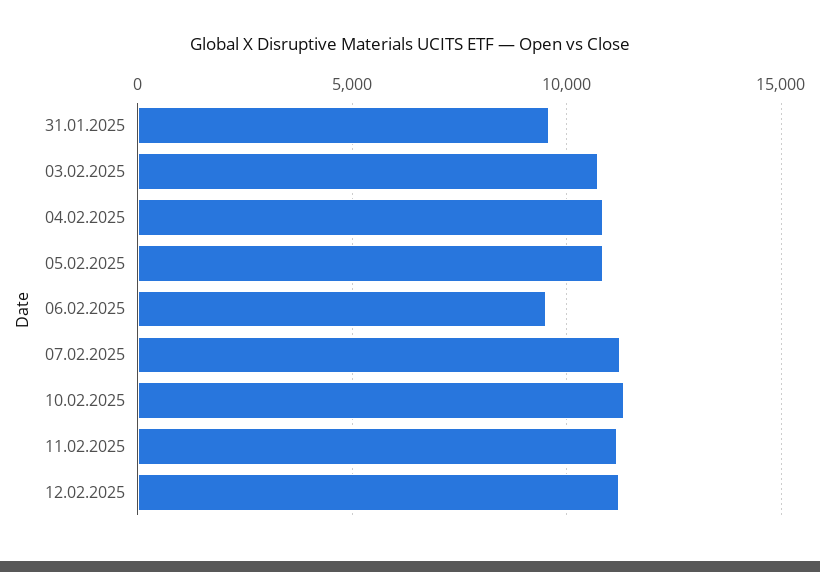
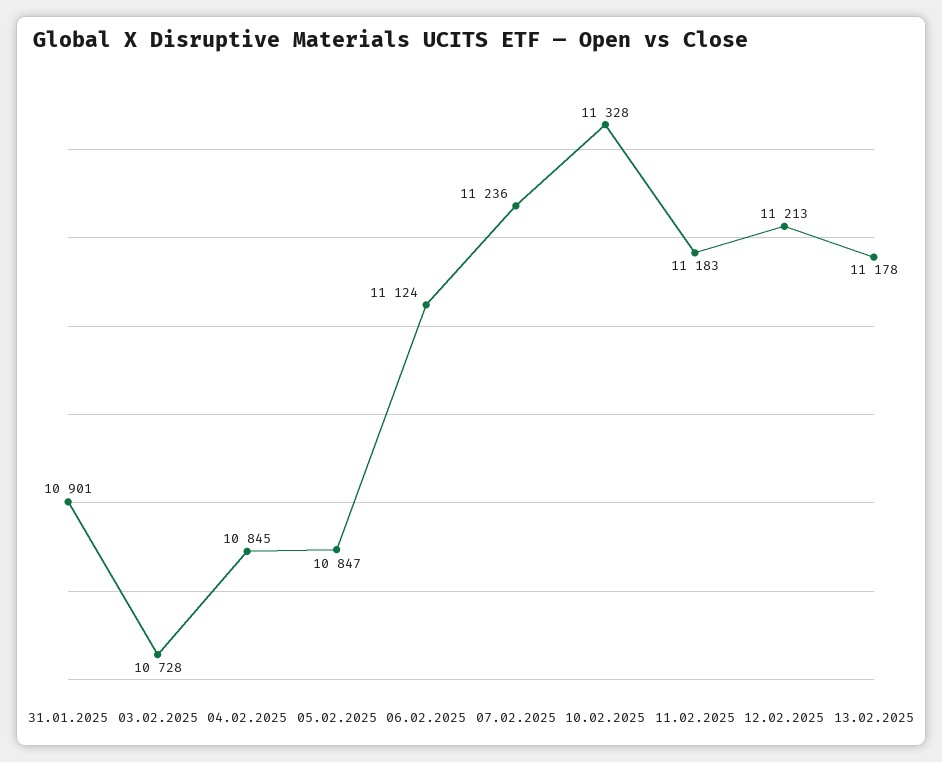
31.01.2025: 9500 -> 10901
06.02.2025: 9500 -> 11124
13.02.2025: none -> 11178

